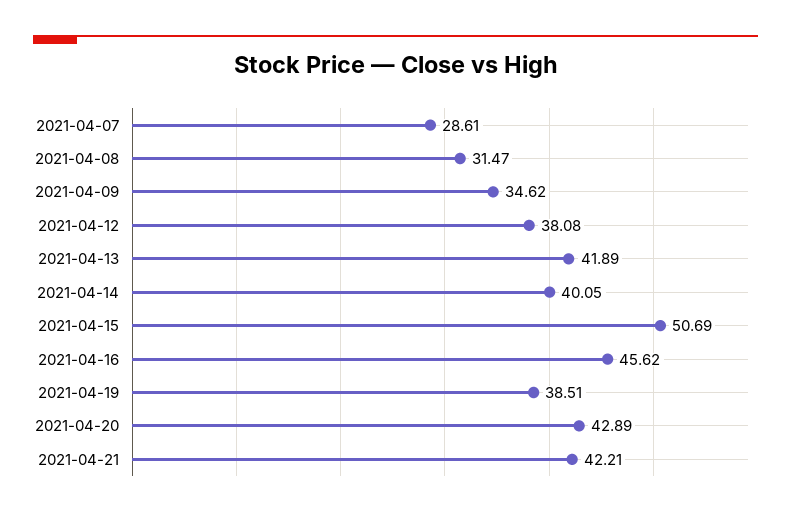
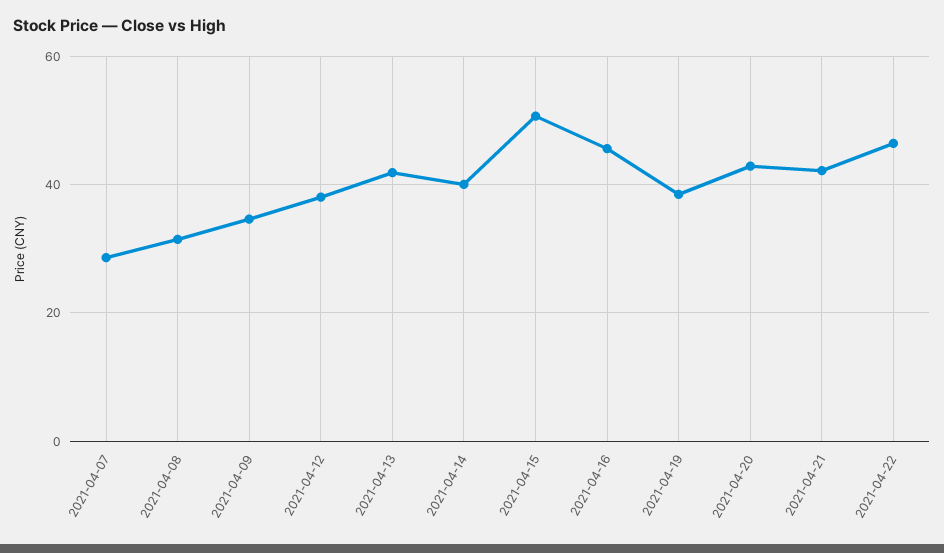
2021-04-22: none -> 46

